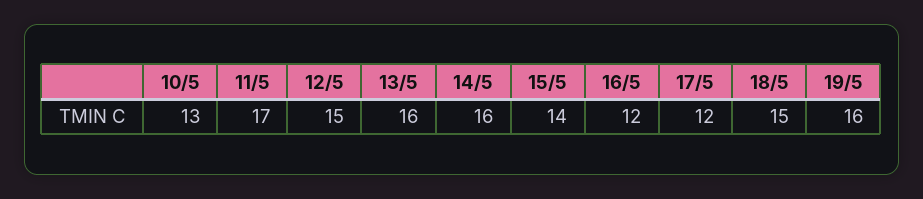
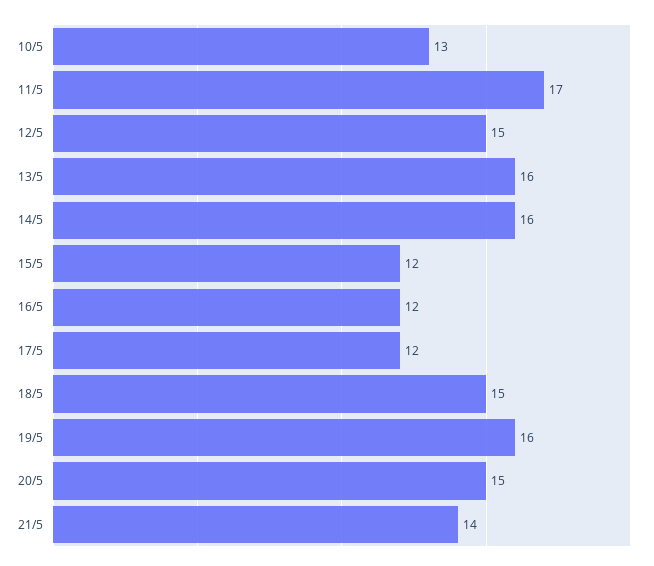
15/5: 14 -> 12
20/5: none -> 15
21/5: none -> 14

